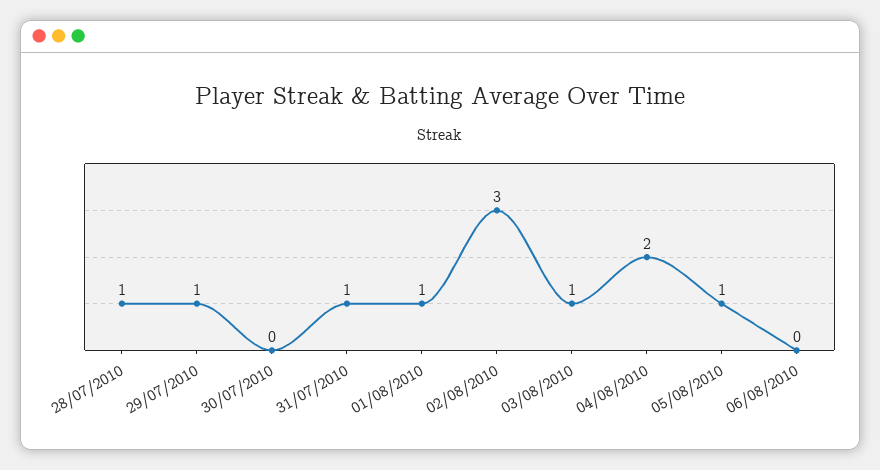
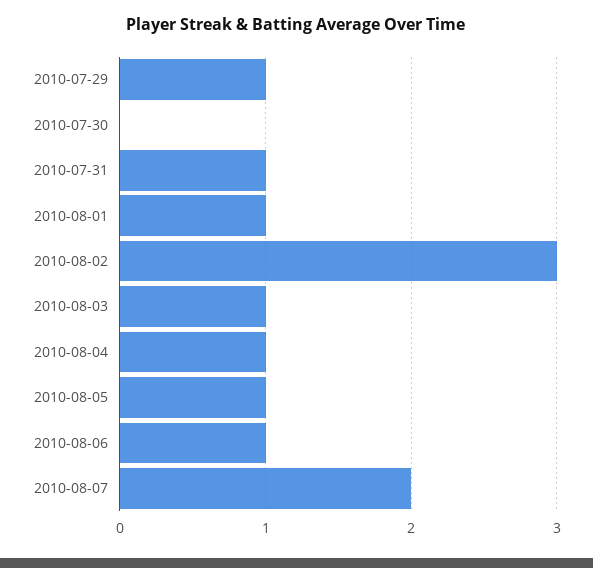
28/07/2010: 1 -> none
04/08/2010: 2 -> 1
06/08/2010: 0 -> 1
2010-08-07: none -> 2

